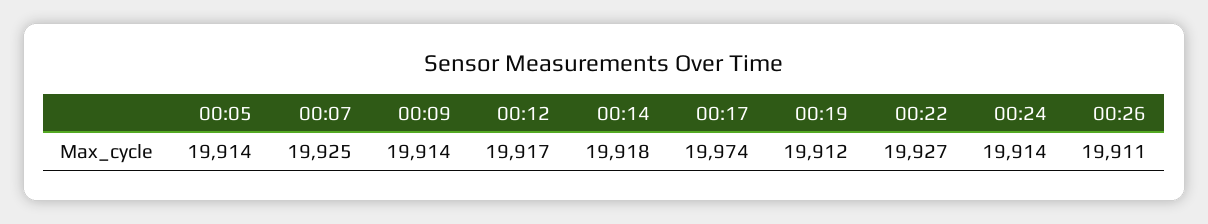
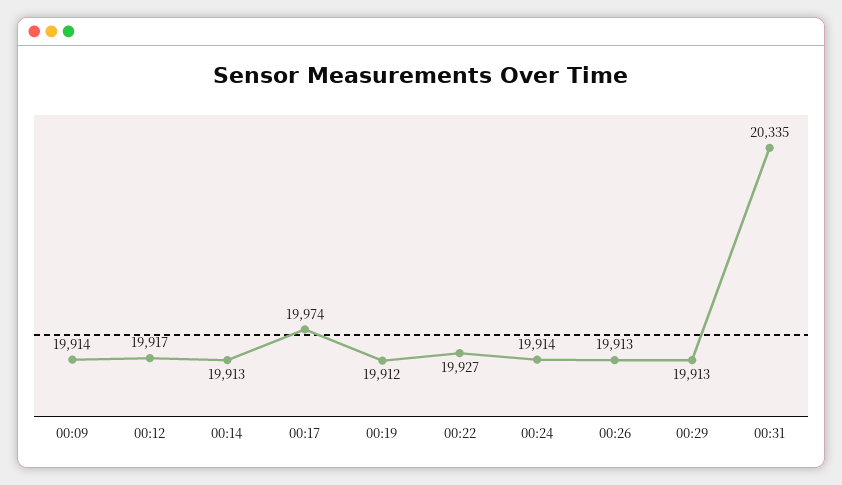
00:05: 19914 -> none
00:07: 19925 -> none
00:14: 19918 -> 19913
00:26: 19911 -> 19913
00:29: none -> 19913
00:31: none -> 20335

